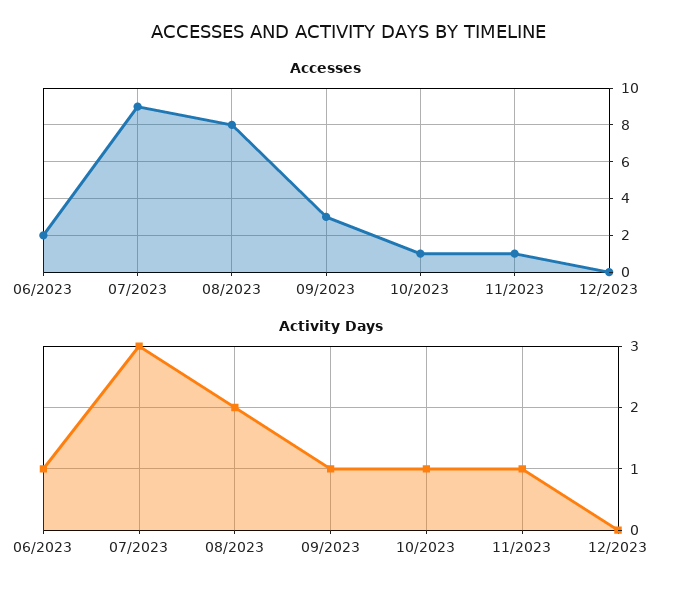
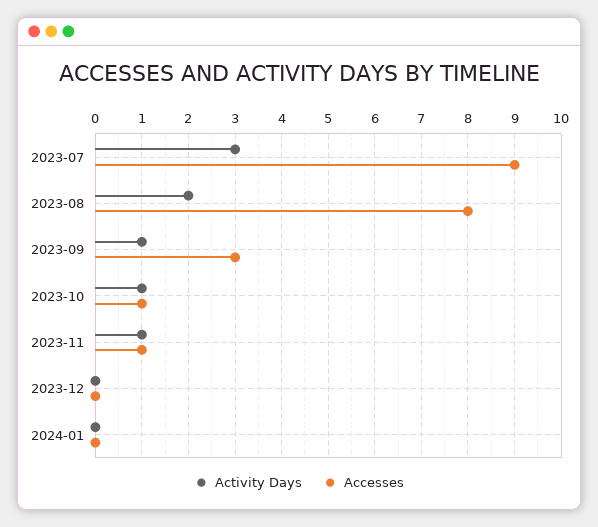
Accesses, 06/2023: 2 -> none
Activity Days, 06/2023: 1 -> none
Activity Days, 2024-01: none -> 0
Accesses, 2024-01: none -> 0

